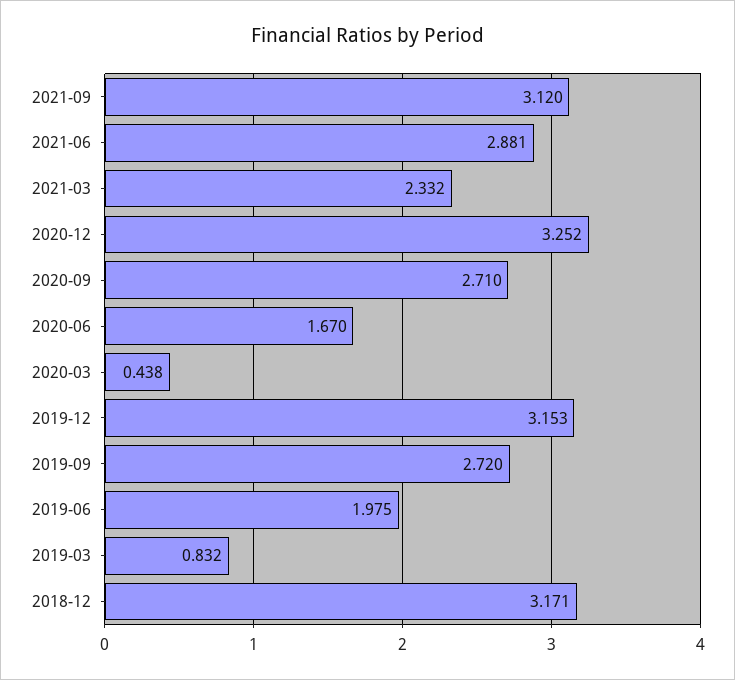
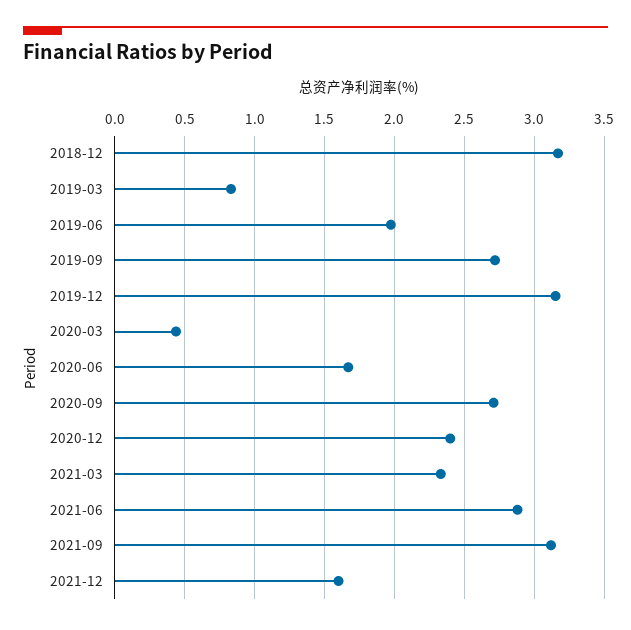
2020-12: 3.252 -> 2.4
2021-12: none -> 1.6

